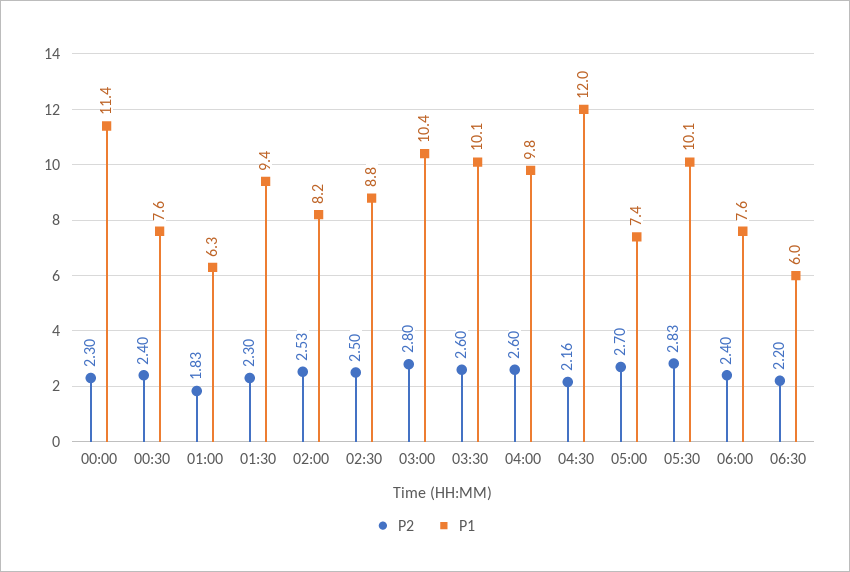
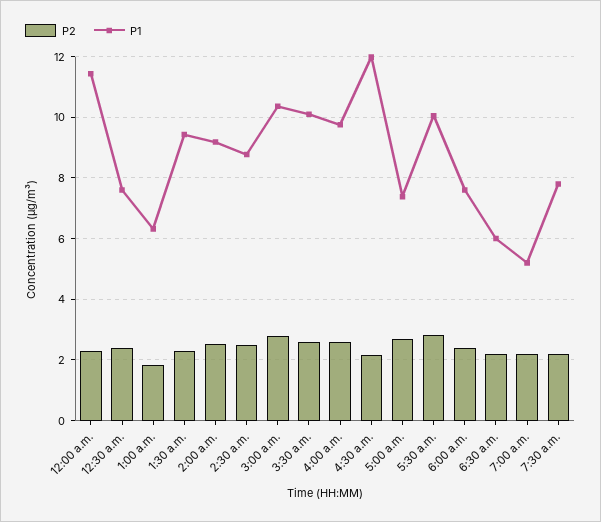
P1, 02:00: 8.2 -> 9.2
P2, 7:00 a.m.: none -> 2.2
P1, 7:00 a.m.: none -> 5.2
P2, 7:30 a.m.: none -> 2.2
P1, 7:30 a.m.: none -> 7.8

